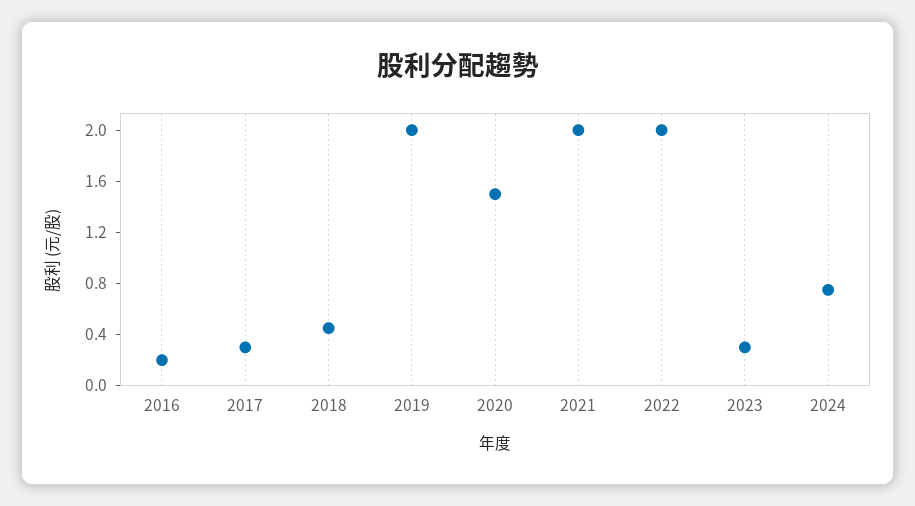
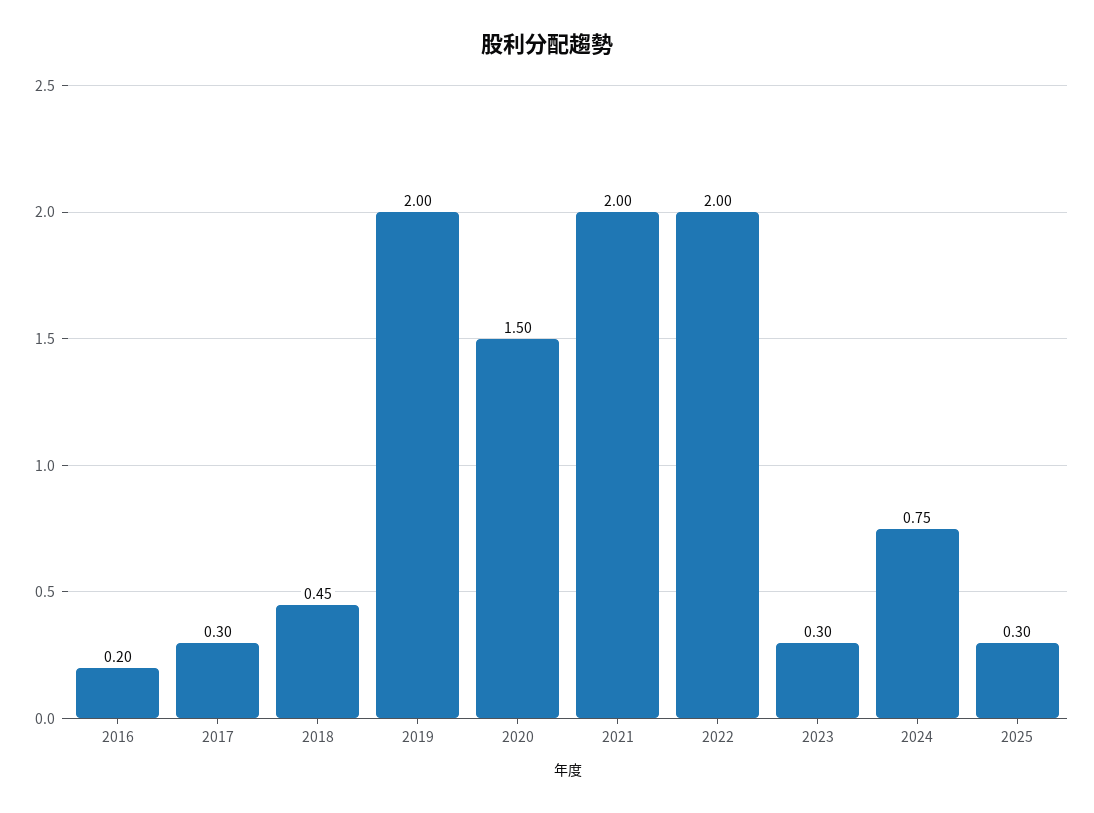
2025: none -> 0.3

